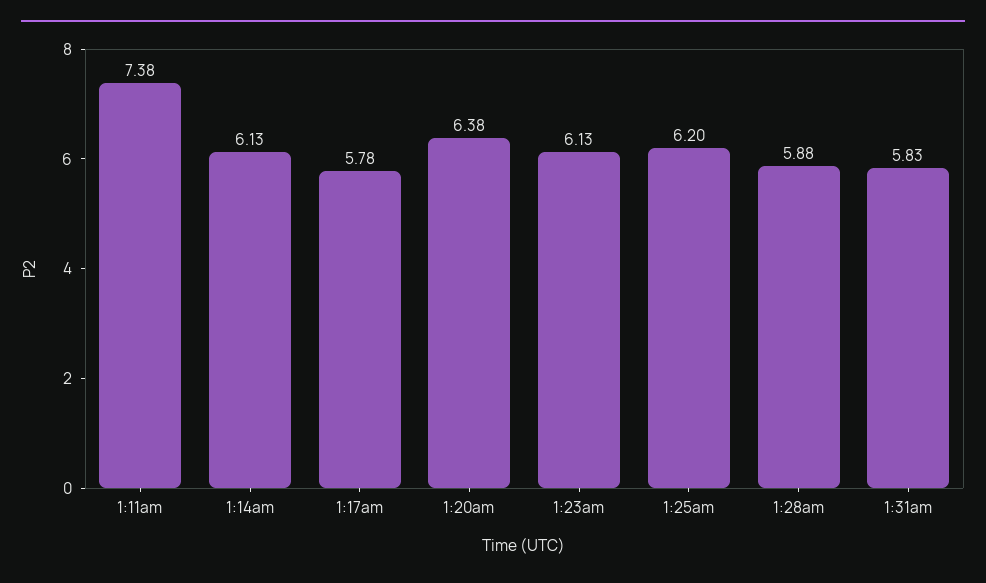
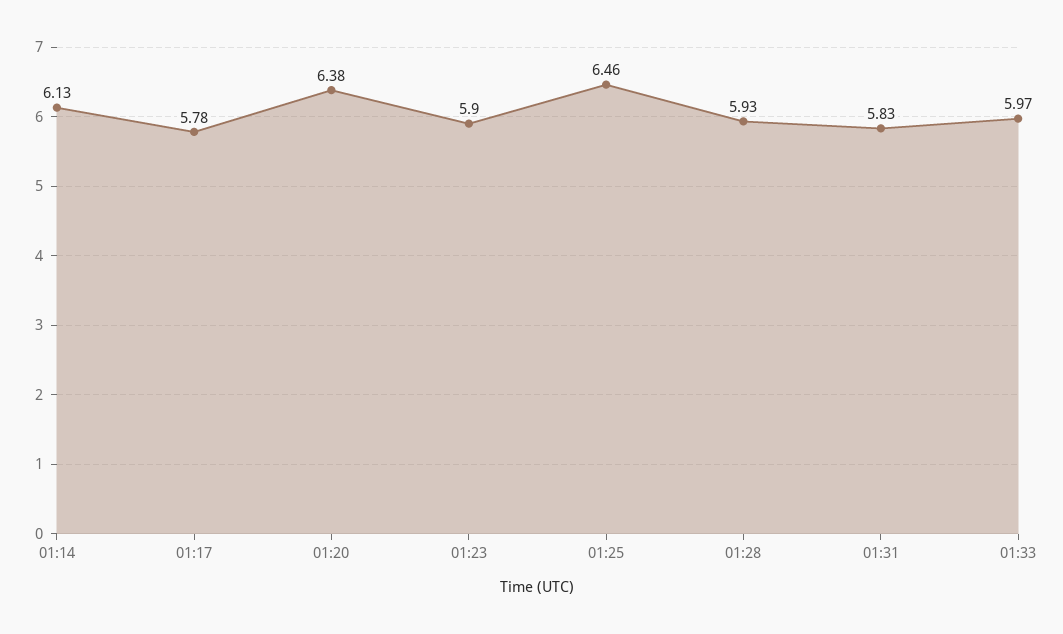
1:11am: 7.38 -> none
1:23am: 6.13 -> 5.9
1:25am: 6.2 -> 6.46
1:28am: 5.88 -> 5.93
01:33: none -> 5.97

